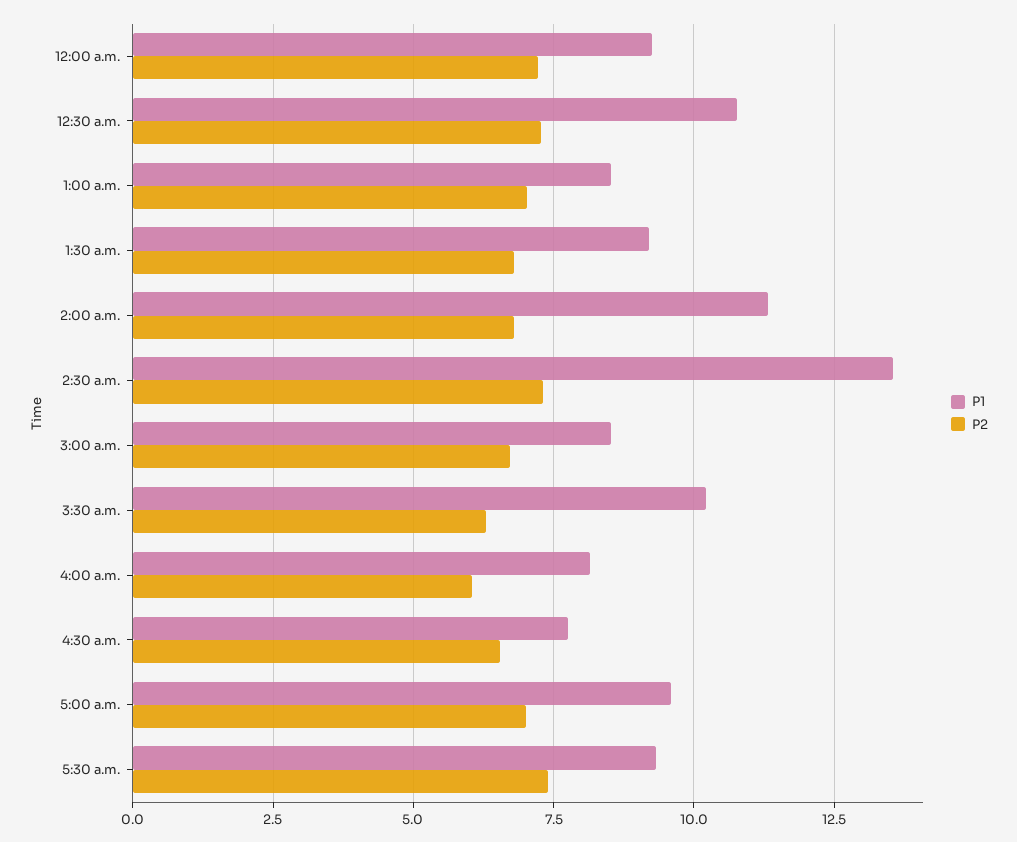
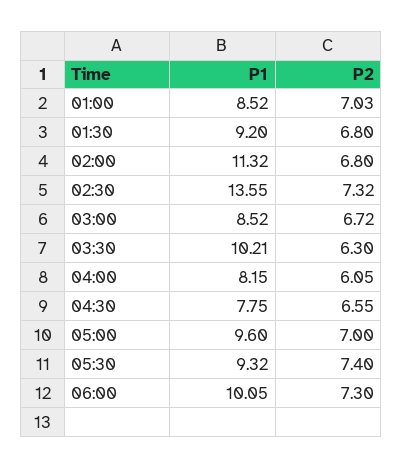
P1, 12:00 a.m.: 9.25 -> none
P2, 12:00 a.m.: 7.25 -> none
P1, 12:30 a.m.: 10.75 -> none
P2, 12:30 a.m.: 7.25 -> none
P1, 06:00: none -> 10.05
P2, 06:00: none -> 7.3

